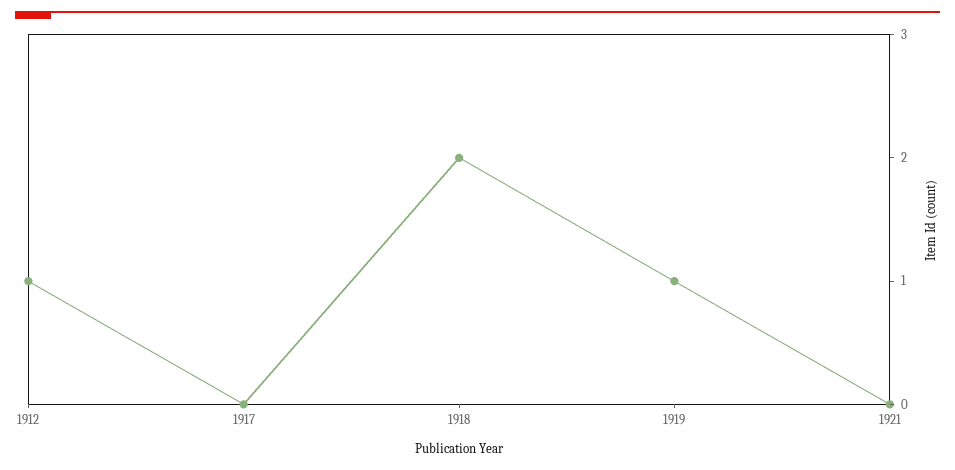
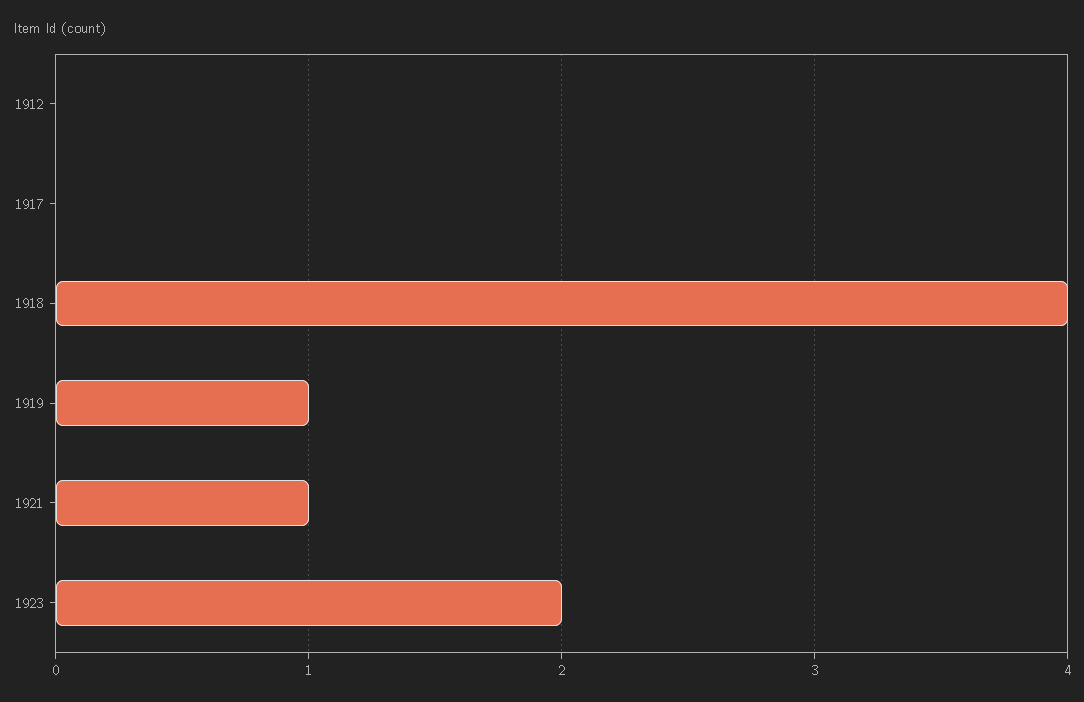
1912: 1 -> 0
1918: 2 -> 4
1921: 0 -> 1
1923: none -> 2

